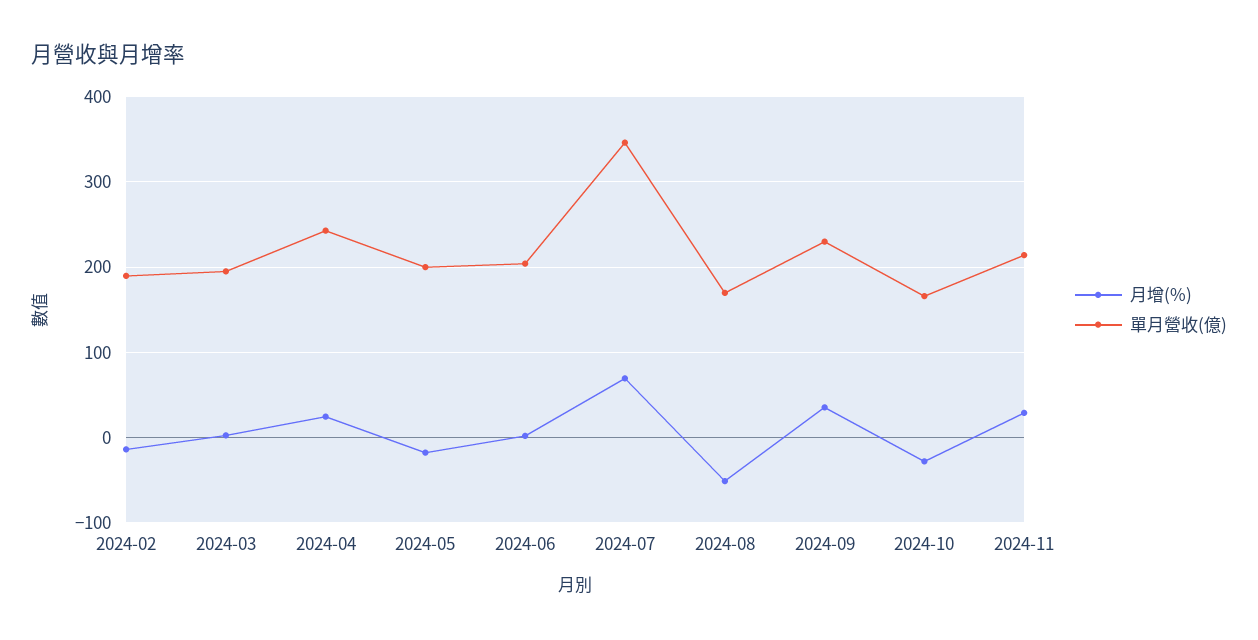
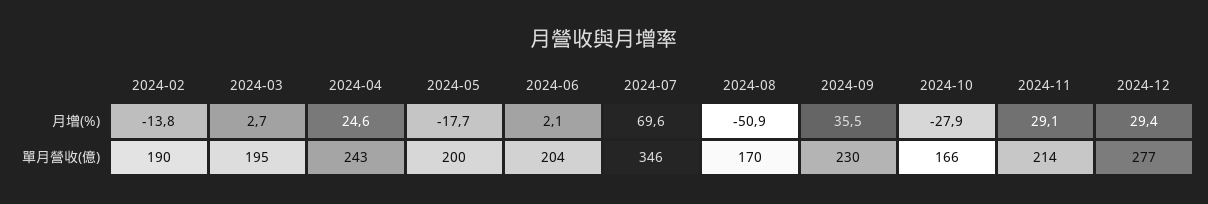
月增(%), 2024-12: none -> 29.4
單月營收(億), 2024-12: none -> 277

